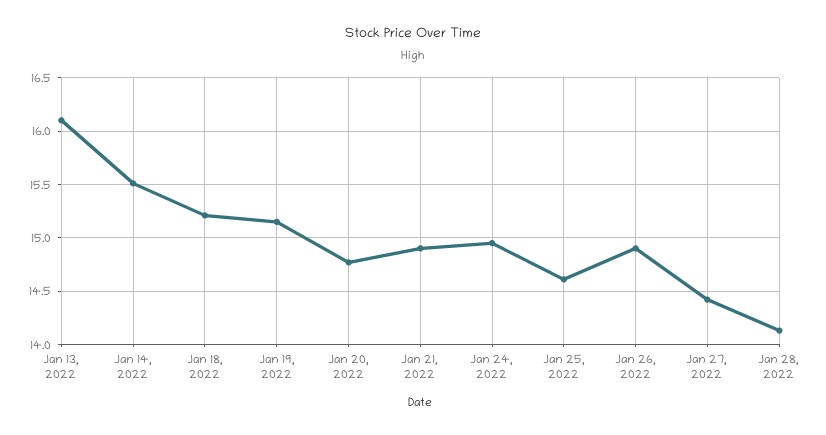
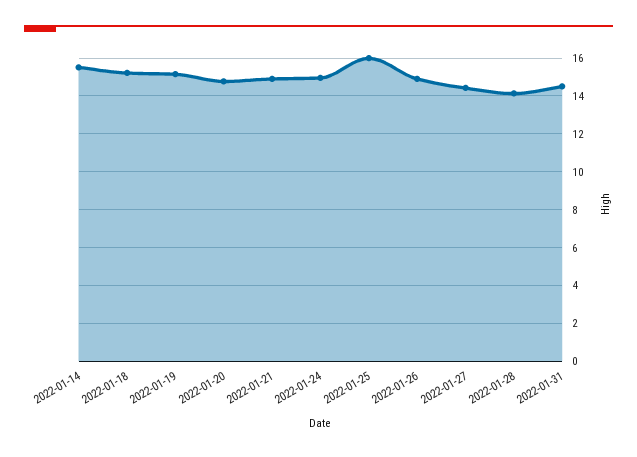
Jan 13, 2022: 16.1 -> none
Jan 25, 2022: 14.6 -> 16
2022-01-31: none -> 14.5

